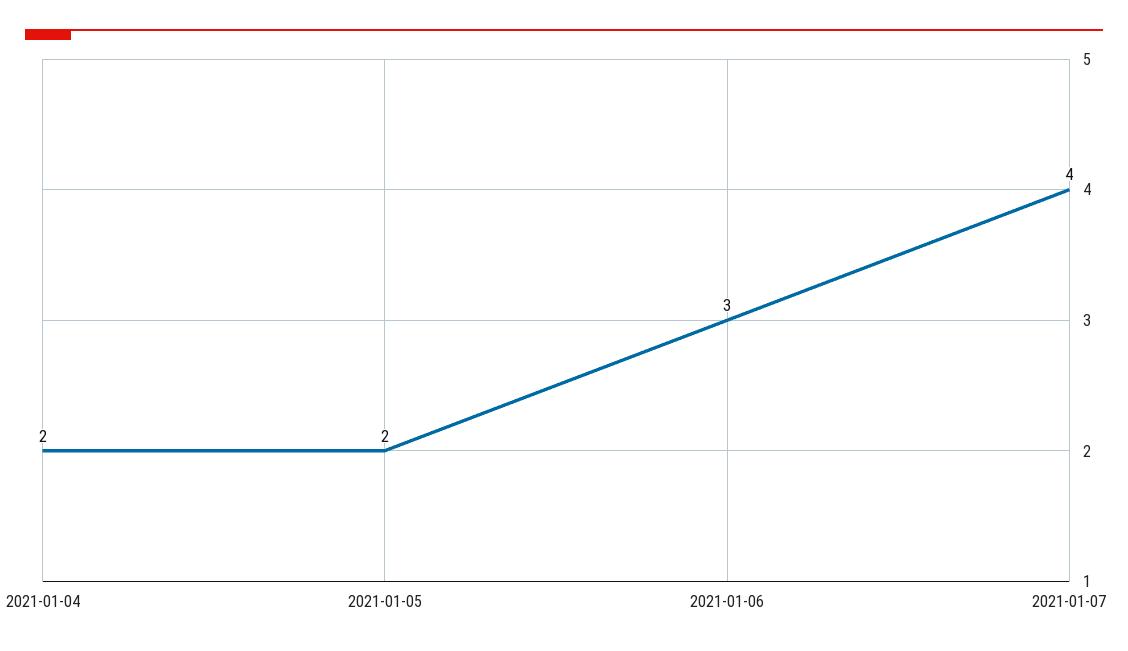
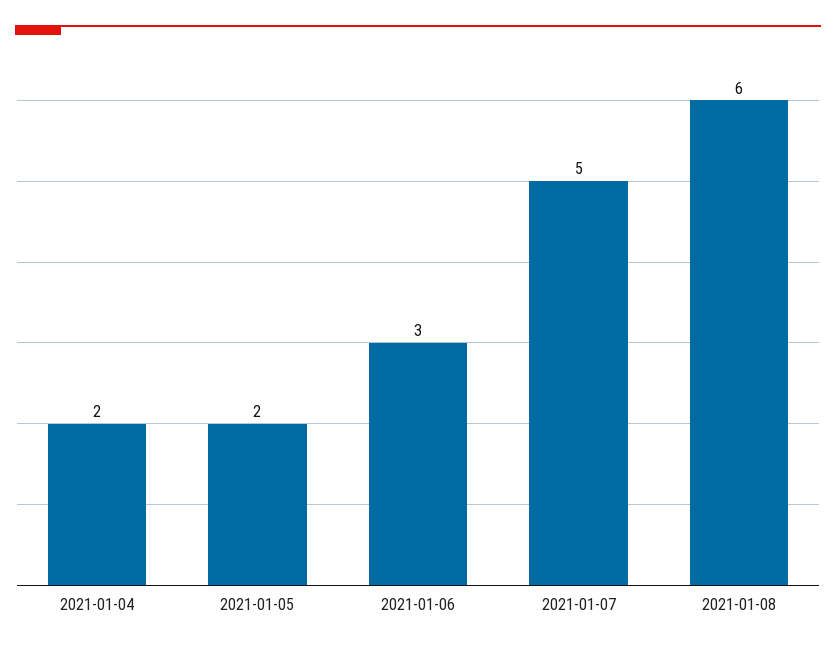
2021-01-07: 4 -> 5
2021-01-08: none -> 6

